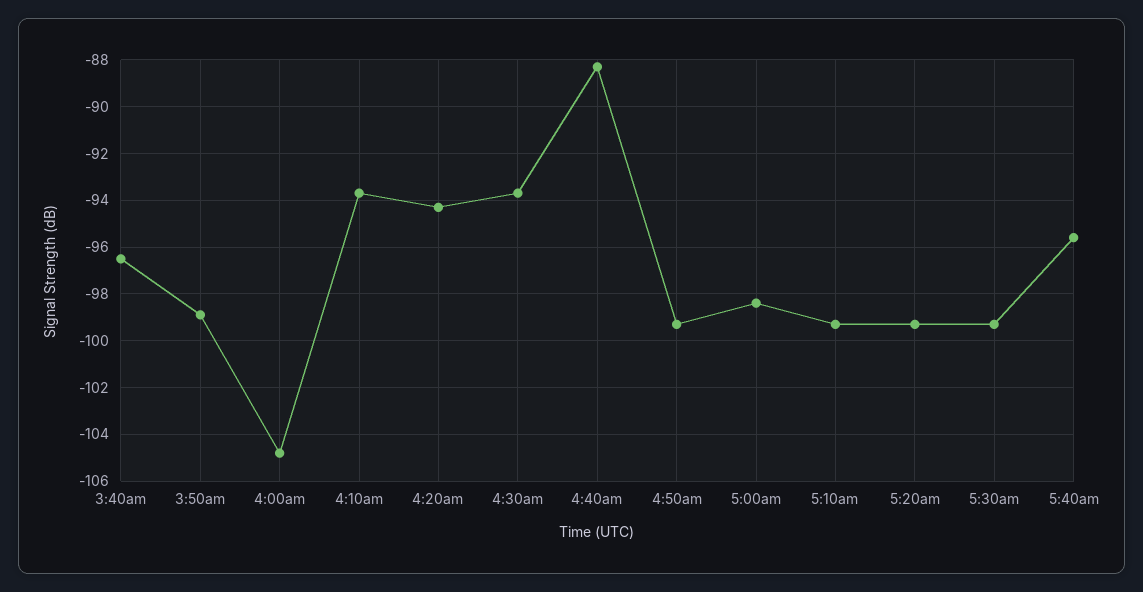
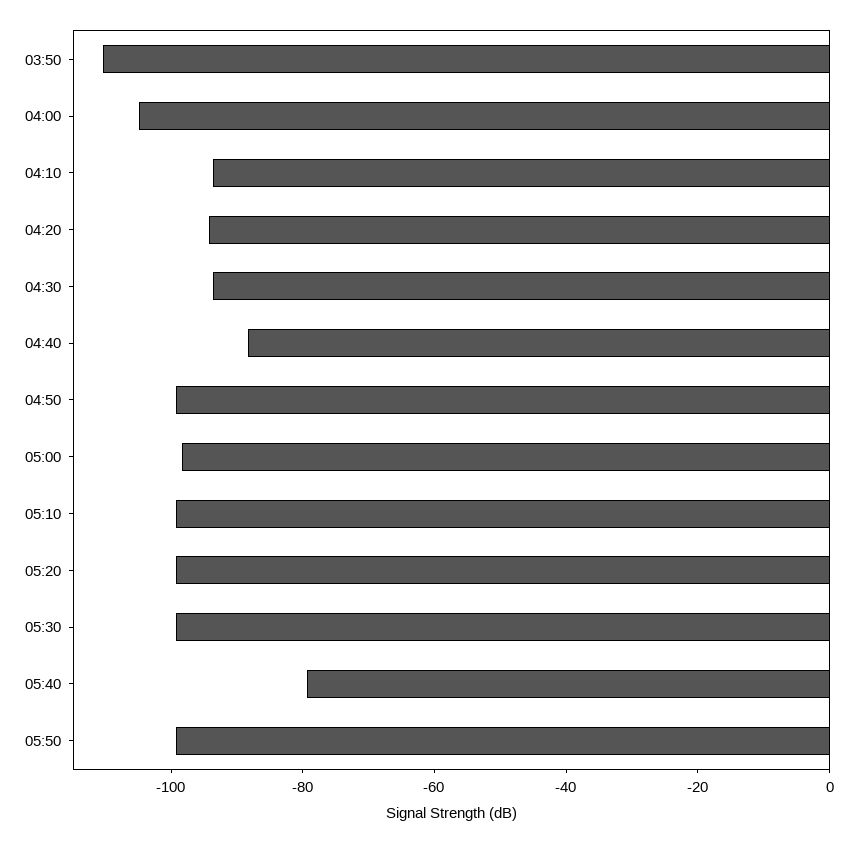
3:40am: -96.5 -> none
3:50am: -99 -> -110
5:40am: -95.5 -> -80
05:50: none -> -100

